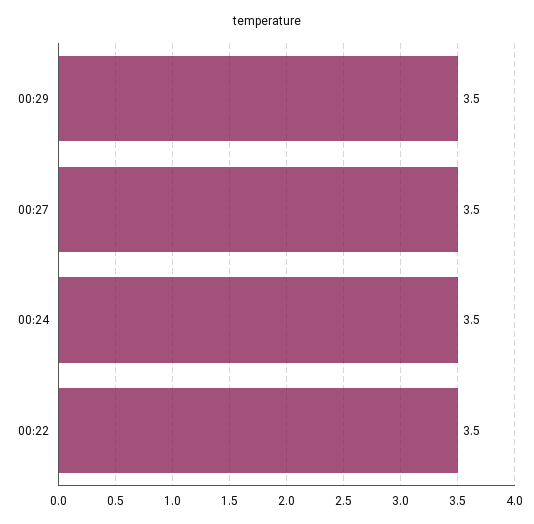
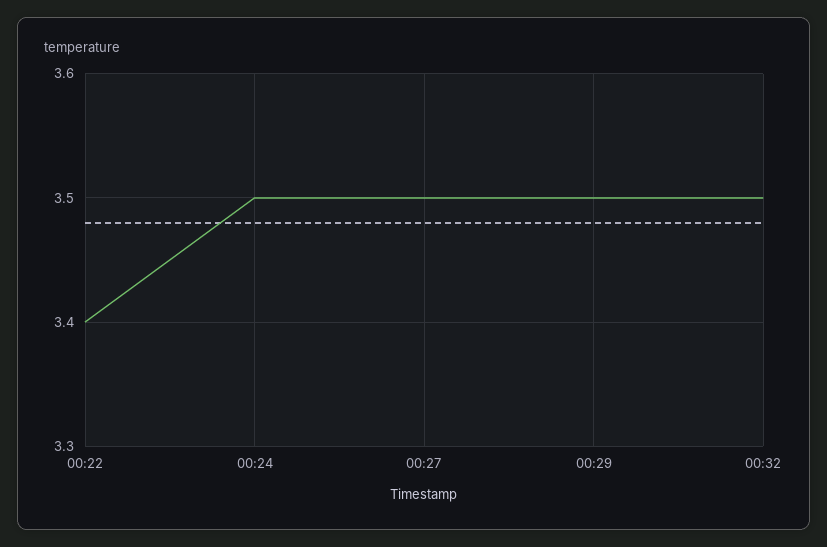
00:22: 3.5 -> 3.4
00:32: none -> 3.5

